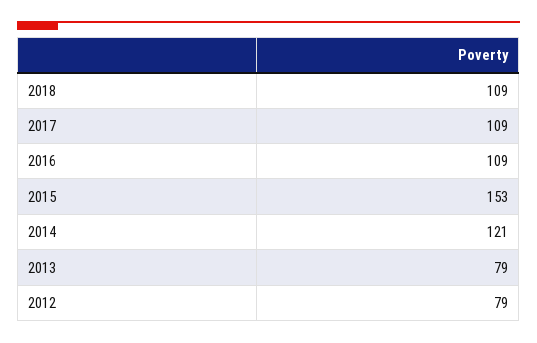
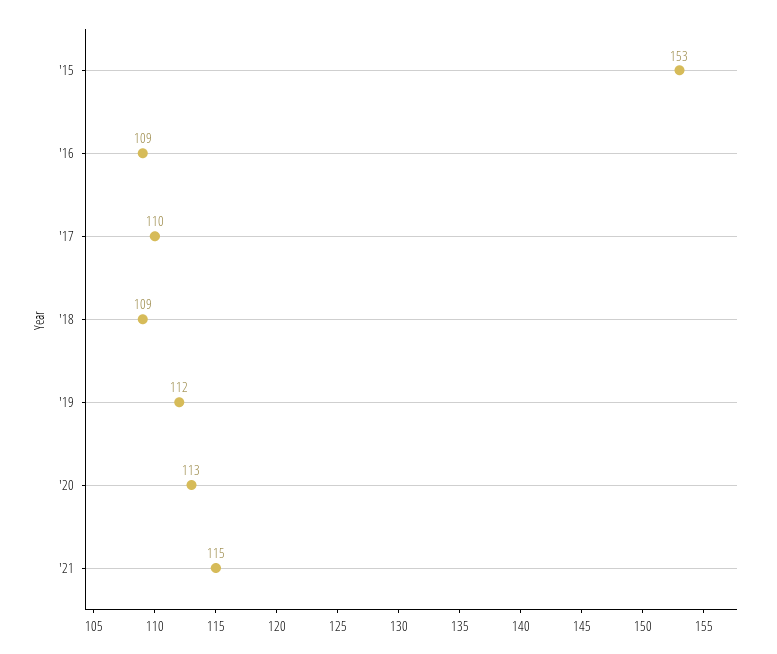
2017: 109 -> 110
2014: 121 -> none
2013: 79 -> none
2012: 79 -> none
'19: none -> 112
'20: none -> 113
'21: none -> 115

